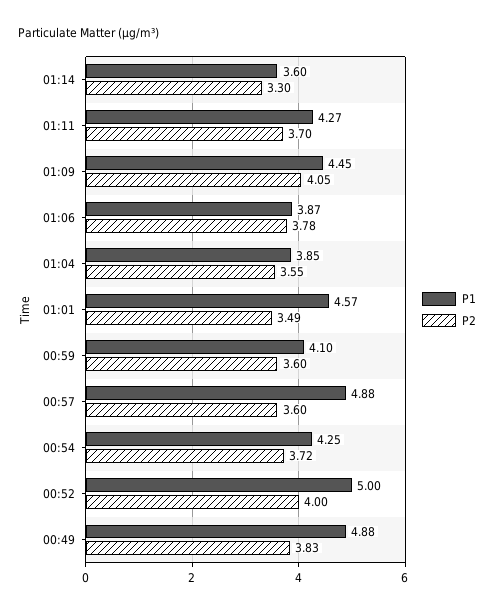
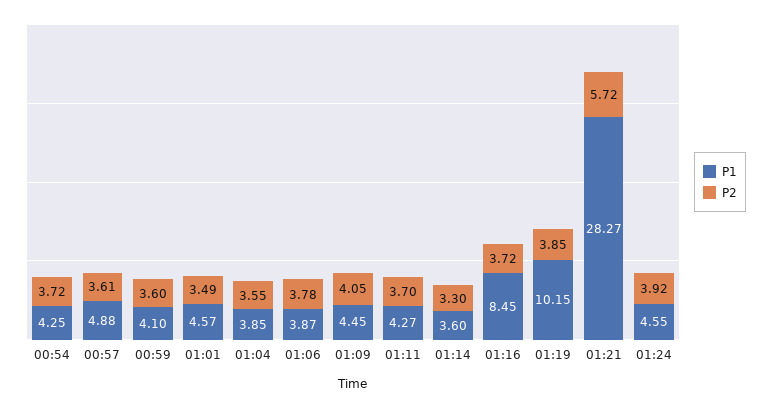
P2, 00:57: 3.6 -> 3.61
P1, 00:52: 5 -> none
P2, 00:52: 4 -> none
P1, 00:49: 4.88 -> none
P2, 00:49: 3.83 -> none
P1, 01:16: none -> 8.45
P2, 01:16: none -> 3.72
P1, 01:19: none -> 10.15
P2, 01:19: none -> 3.85
P1, 01:21: none -> 28.27
P2, 01:21: none -> 5.72
P1, 01:24: none -> 4.55
P2, 01:24: none -> 3.92

